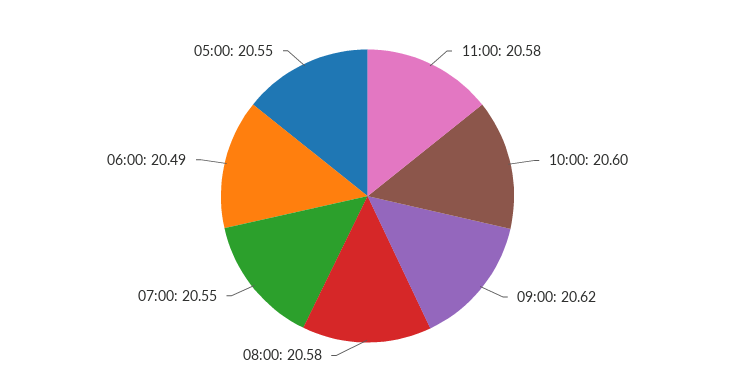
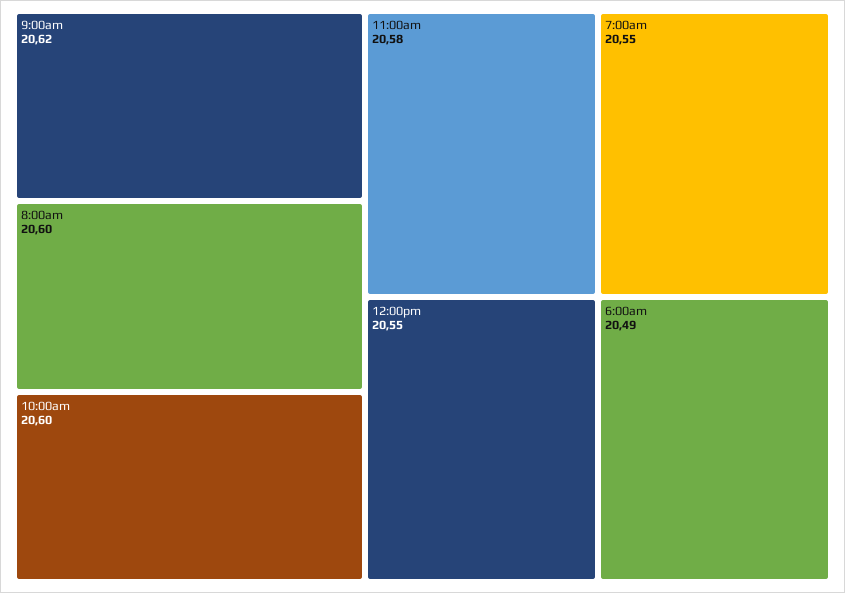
08:00: 20.58 -> 20.6
05:00: 20.55 -> none
12:00pm: none -> 20.55

